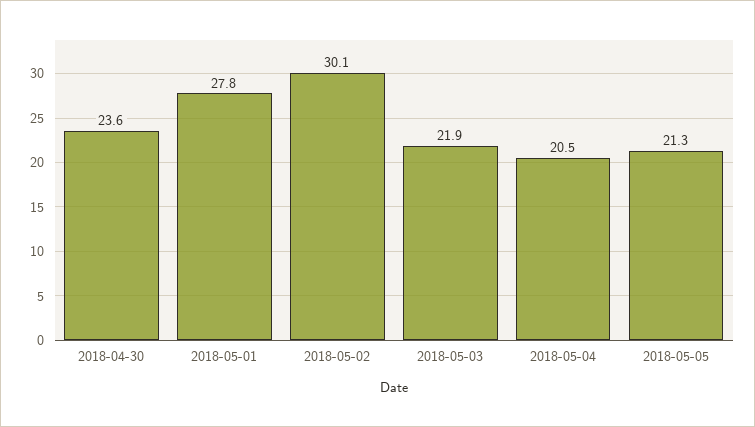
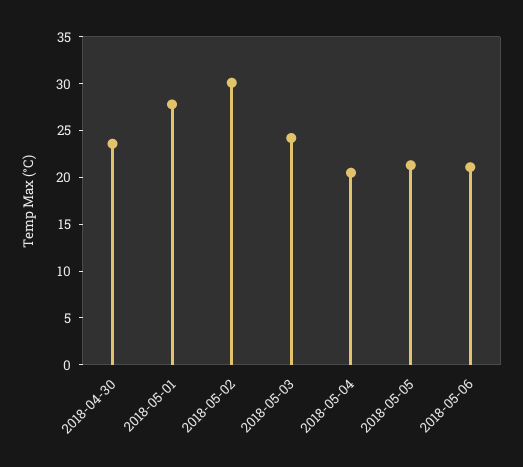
2018-05-03: 21.9 -> 24
2018-05-06: none -> 21

